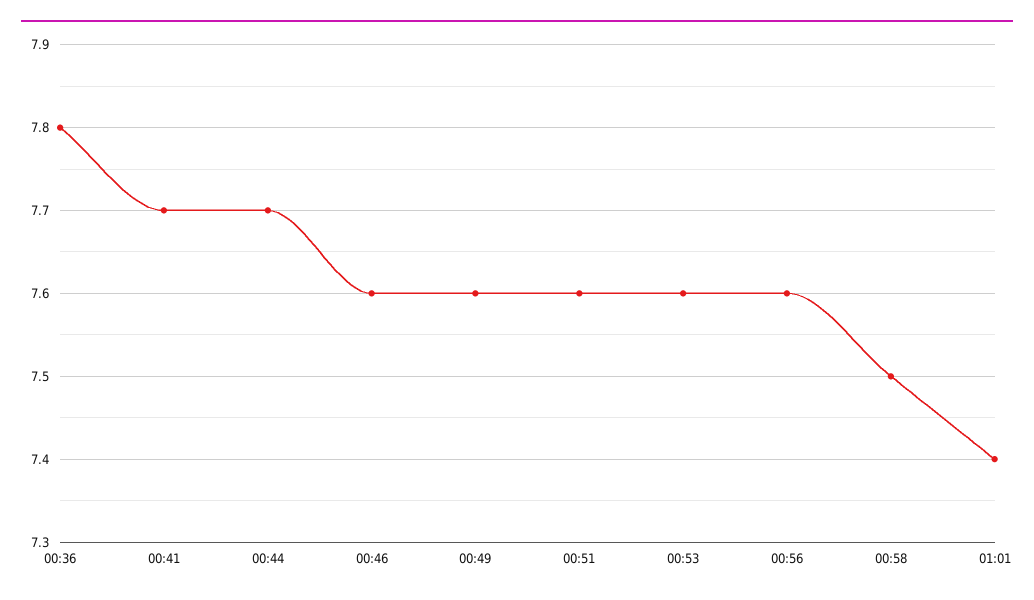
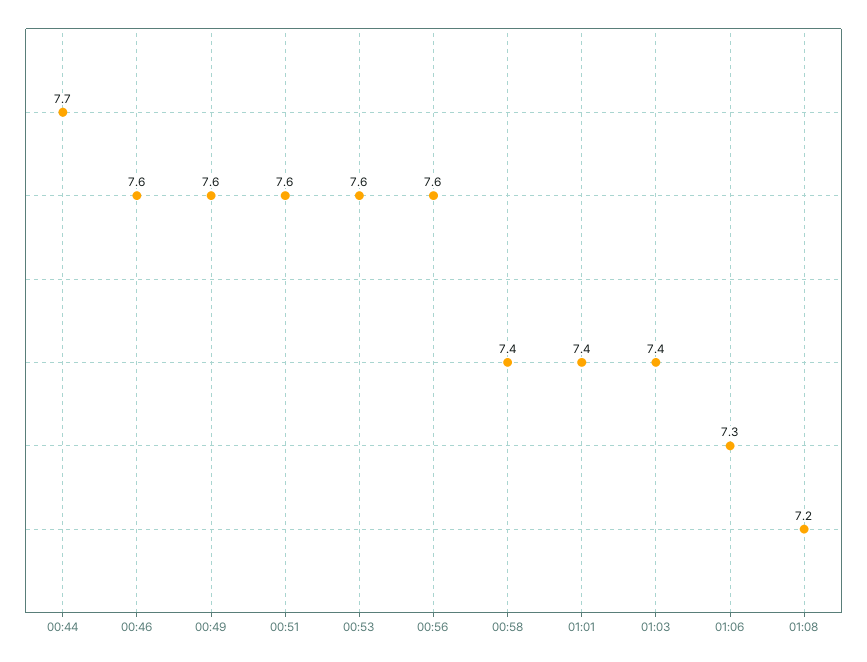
00:36: 7.8 -> none
00:41: 7.7 -> none
00:58: 7.5 -> 7.4
01:03: none -> 7.4
01:06: none -> 7.3
01:08: none -> 7.2

